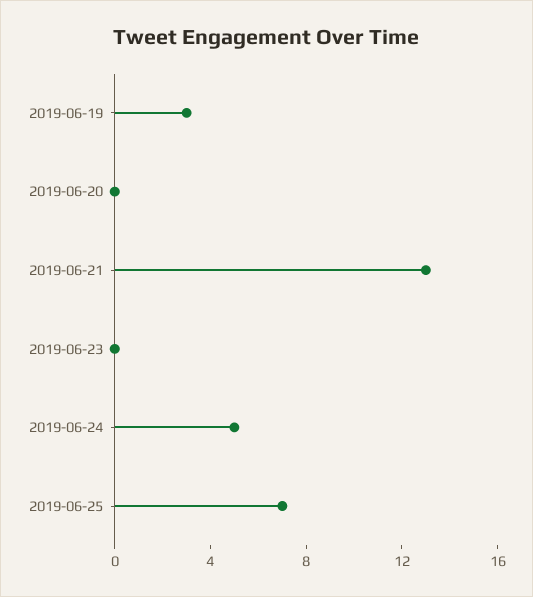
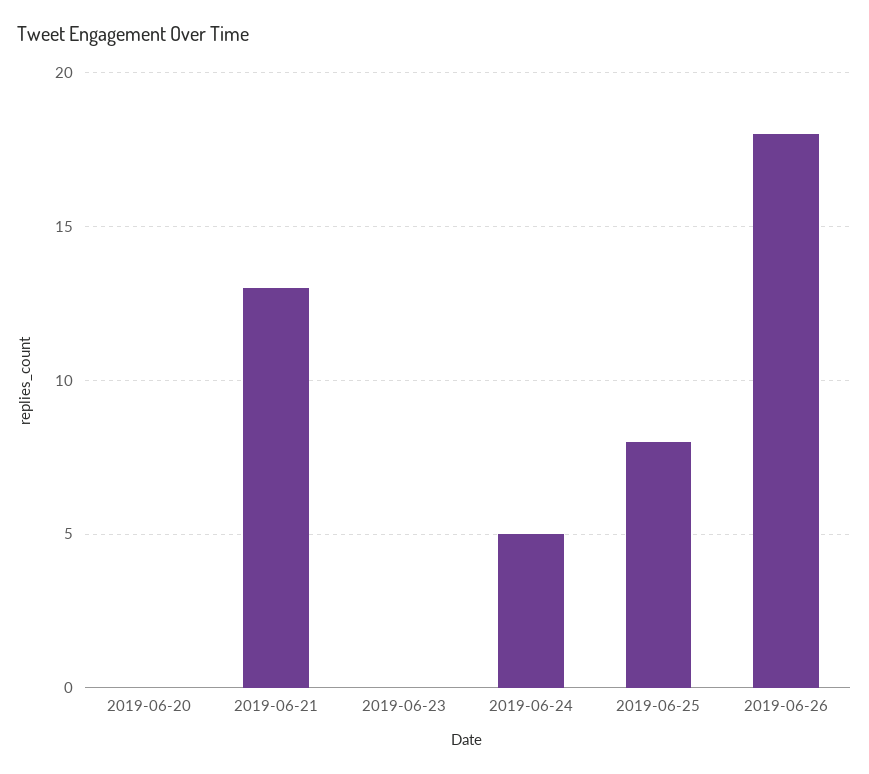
2019-06-19: 3 -> none
2019-06-25: 7 -> 8
2019-06-26: none -> 18

